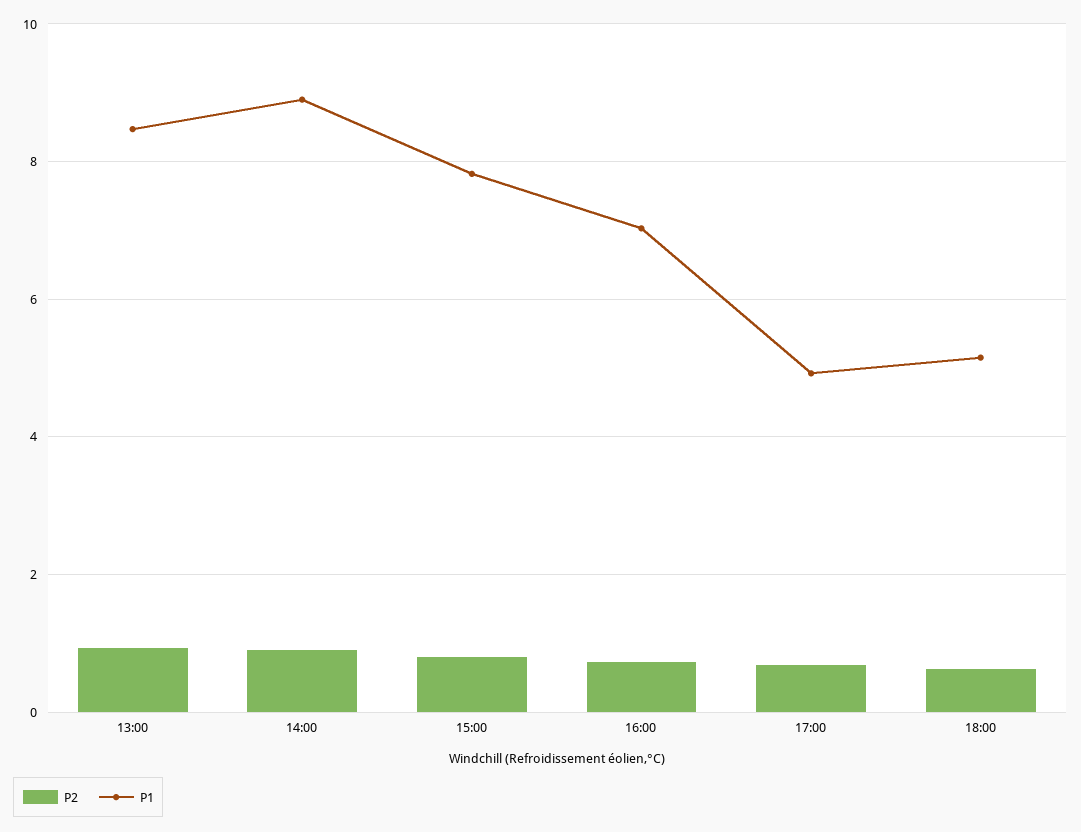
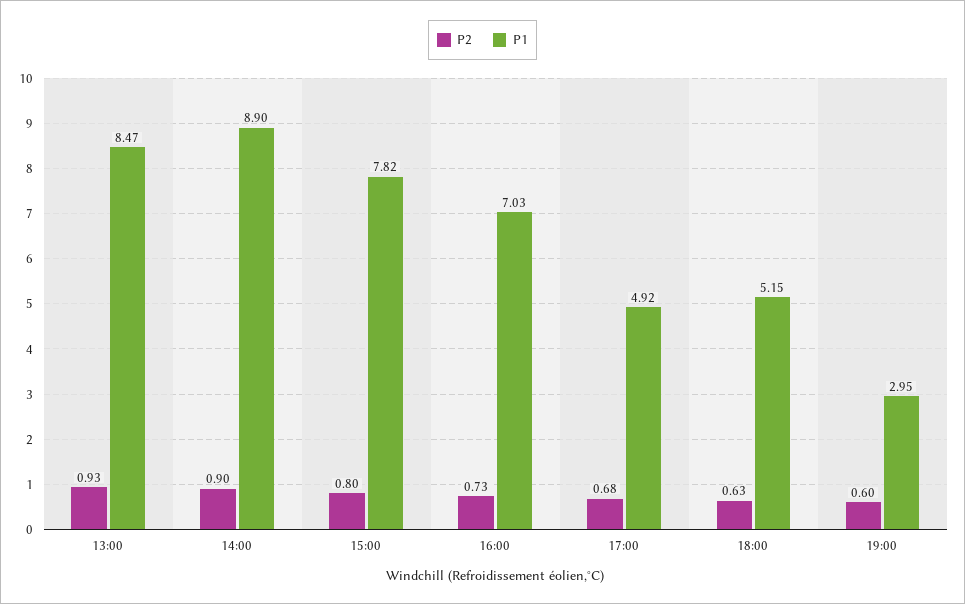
P2, 19:00: none -> 0.6
P1, 19:00: none -> 2.95

